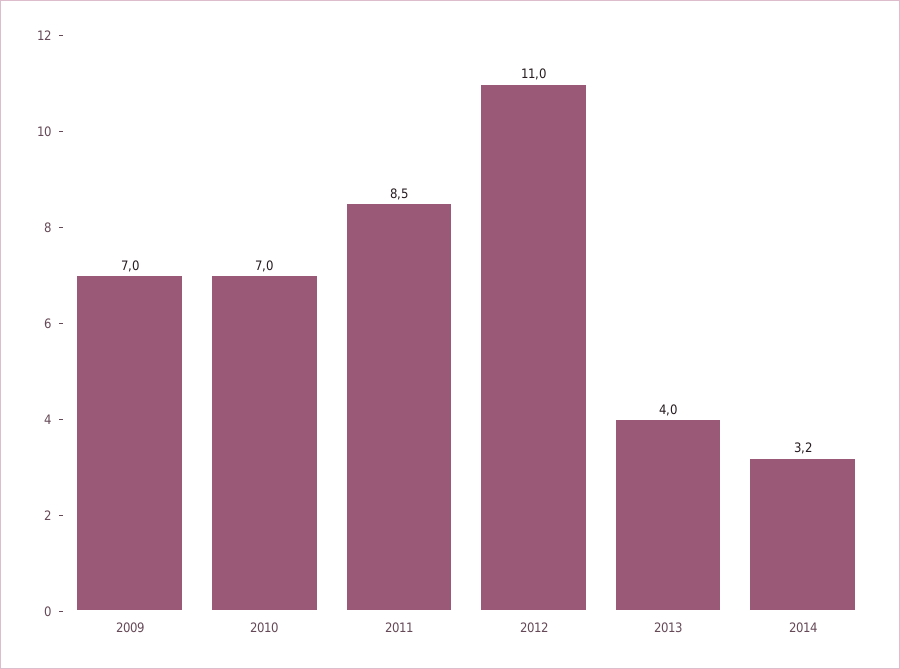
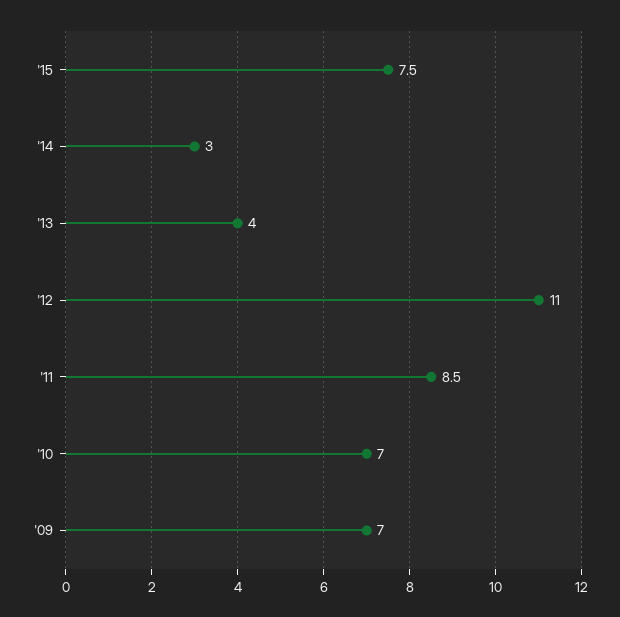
2014: 3.2 -> 3
'15: none -> 7.5

